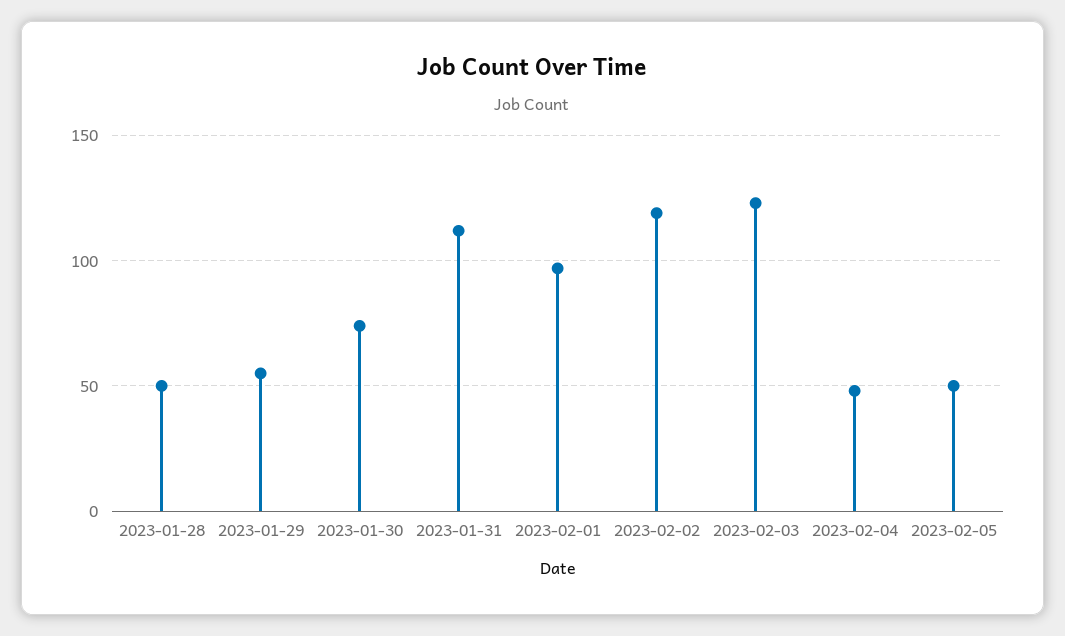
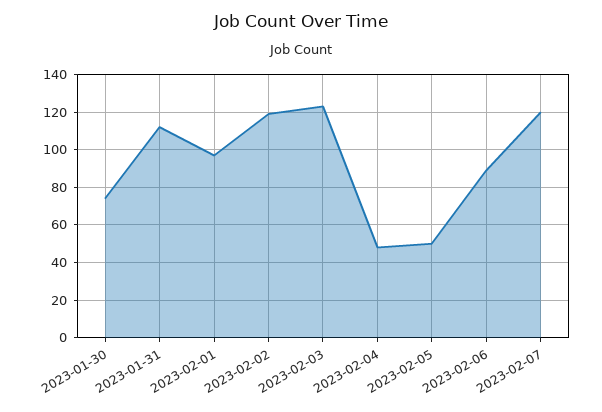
2023-01-28: 50 -> none
2023-01-29: 55 -> none
2023-02-06: none -> 90
2023-02-07: none -> 120

